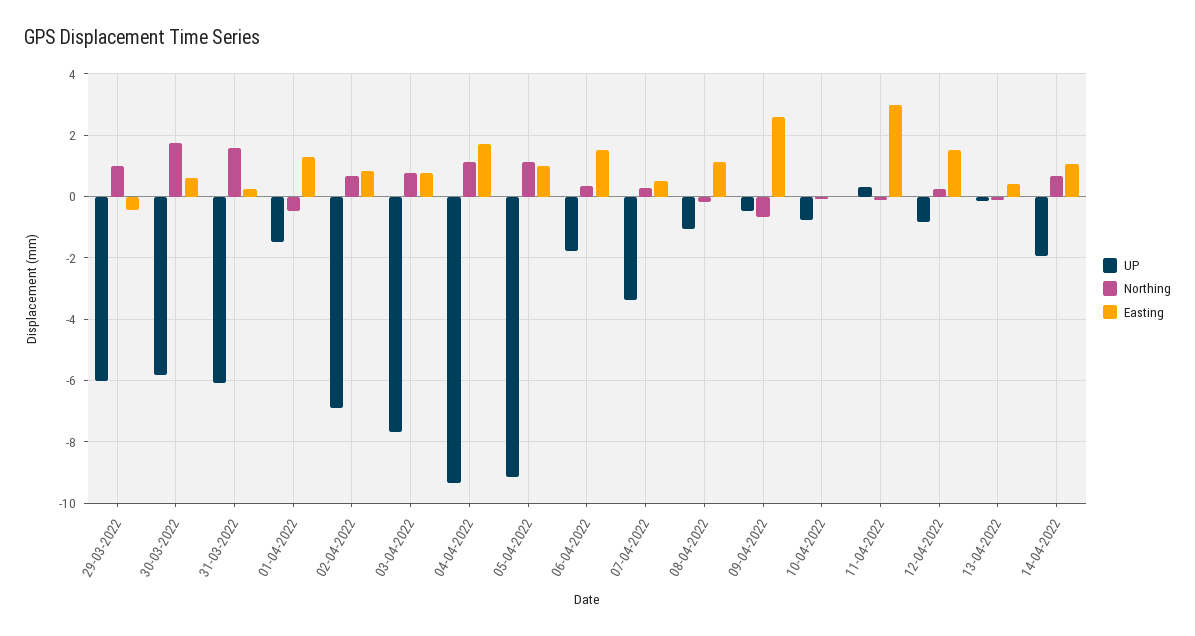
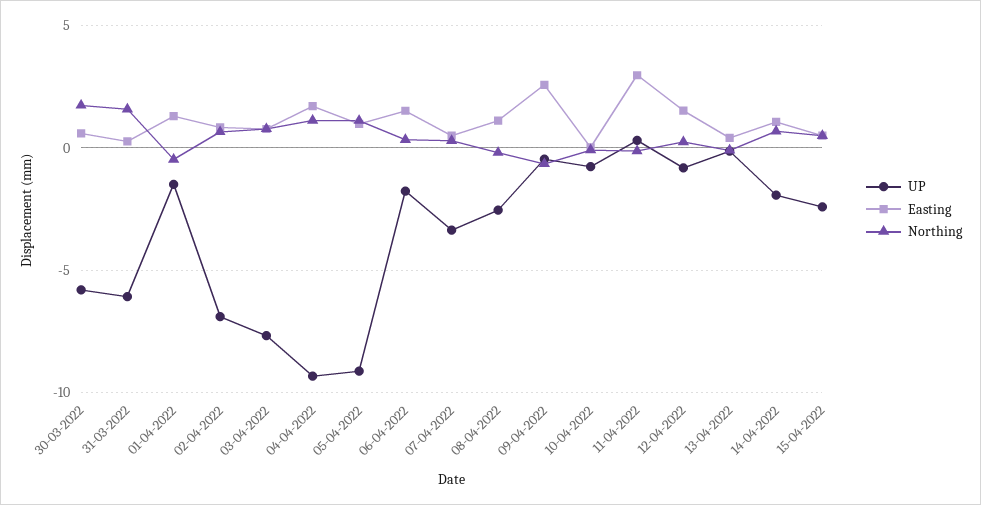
UP, 29-03-2022: -6 -> none
Northing, 29-03-2022: 1 -> none
Easting, 29-03-2022: -0.4 -> none
UP, 08-04-2022: -1 -> -2.5
UP, 15-04-2022: none -> -2.5
Easting, 15-04-2022: none -> 0.5
Northing, 15-04-2022: none -> 0.5

